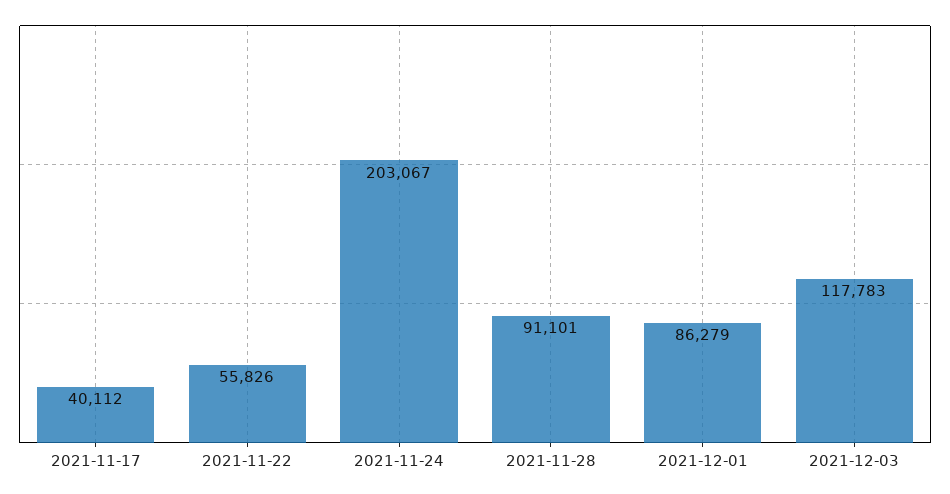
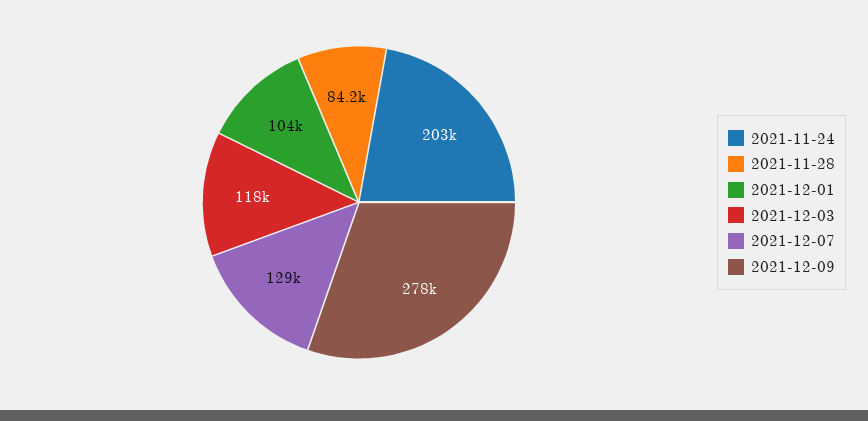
2021-11-17: 40112 -> none
2021-11-22: 55826 -> none
2021-11-28: 91101 -> 84200
2021-12-01: 86279 -> 104000
2021-12-07: none -> 129000
2021-12-09: none -> 278000

